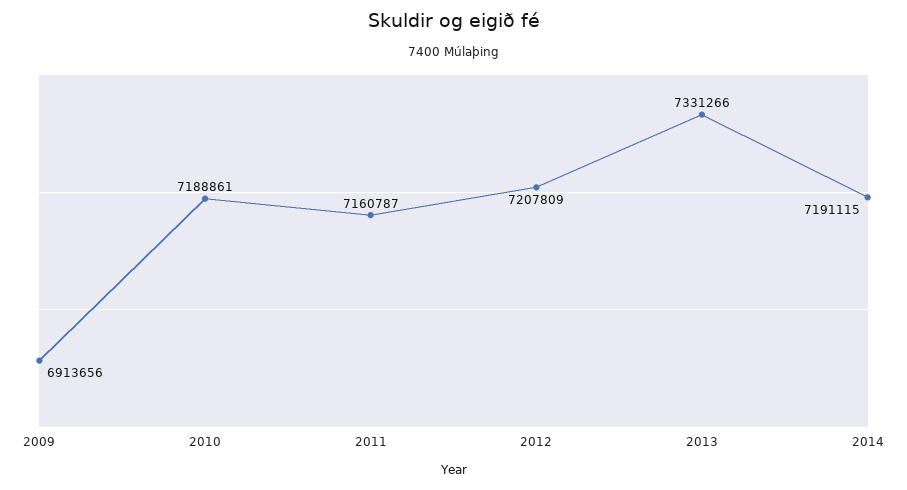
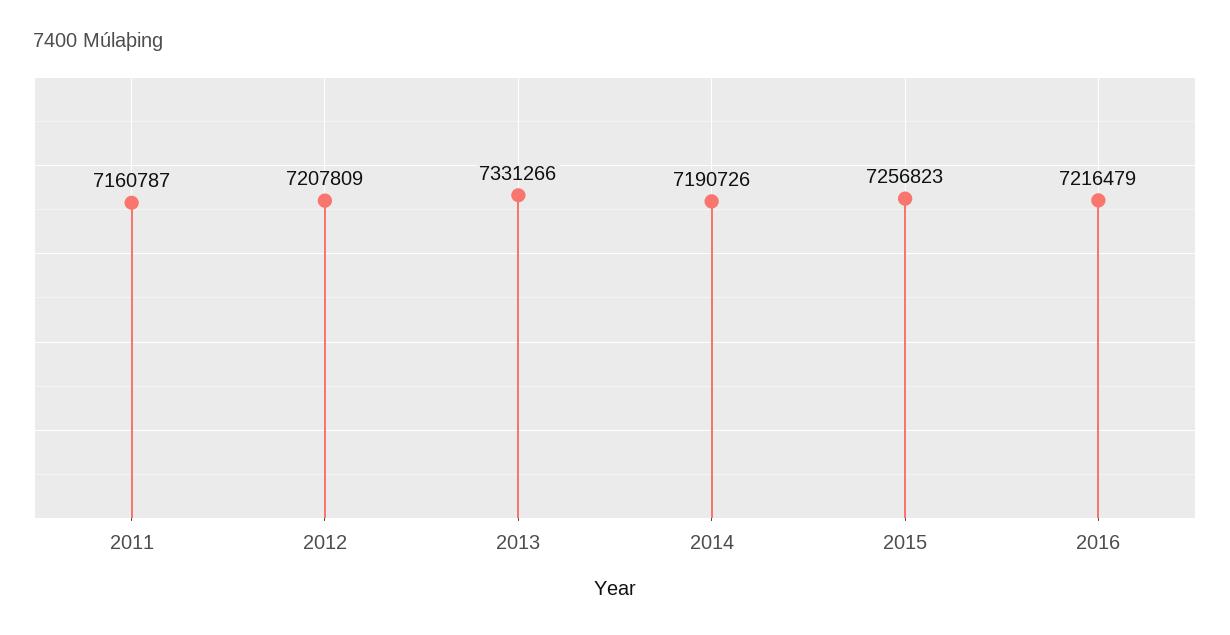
2009: 6913656 -> none
2010: 7188861 -> none
2014: 7191115 -> 7190726
2015: none -> 7256823
2016: none -> 7216479

